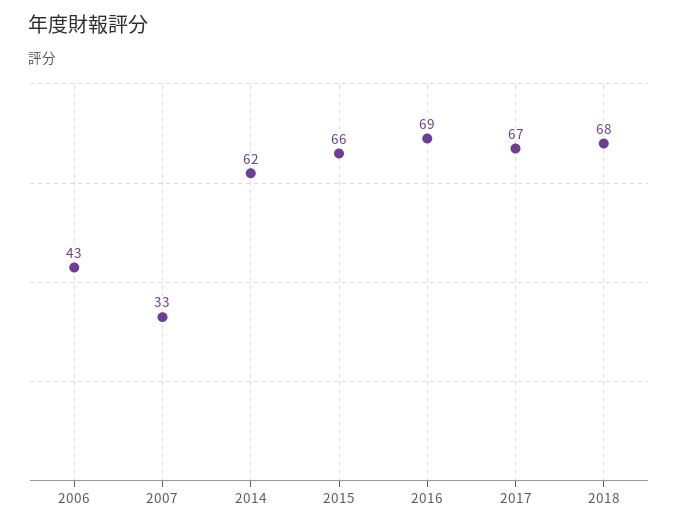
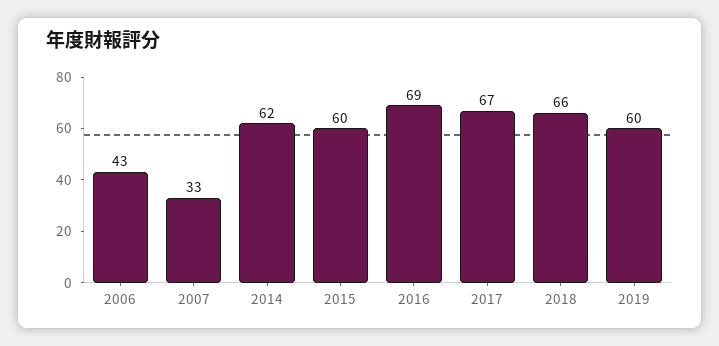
2015: 66 -> 60
2018: 68 -> 66
2019: none -> 60

